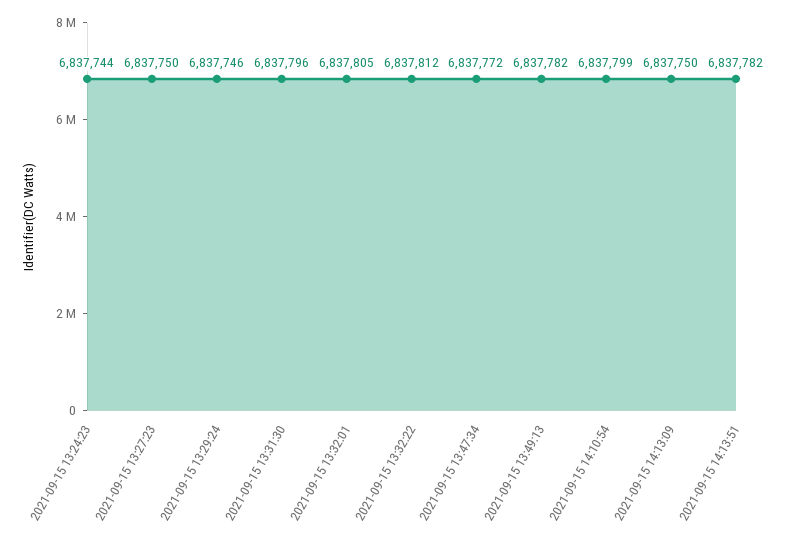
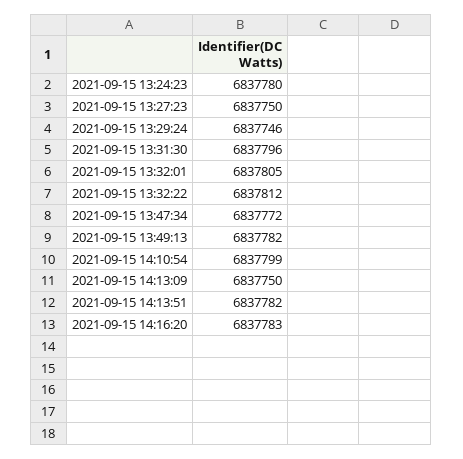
2021-09-15 13:24:23: 6837744 -> 6837780
2021-09-15 14:16:20: none -> 6837783

